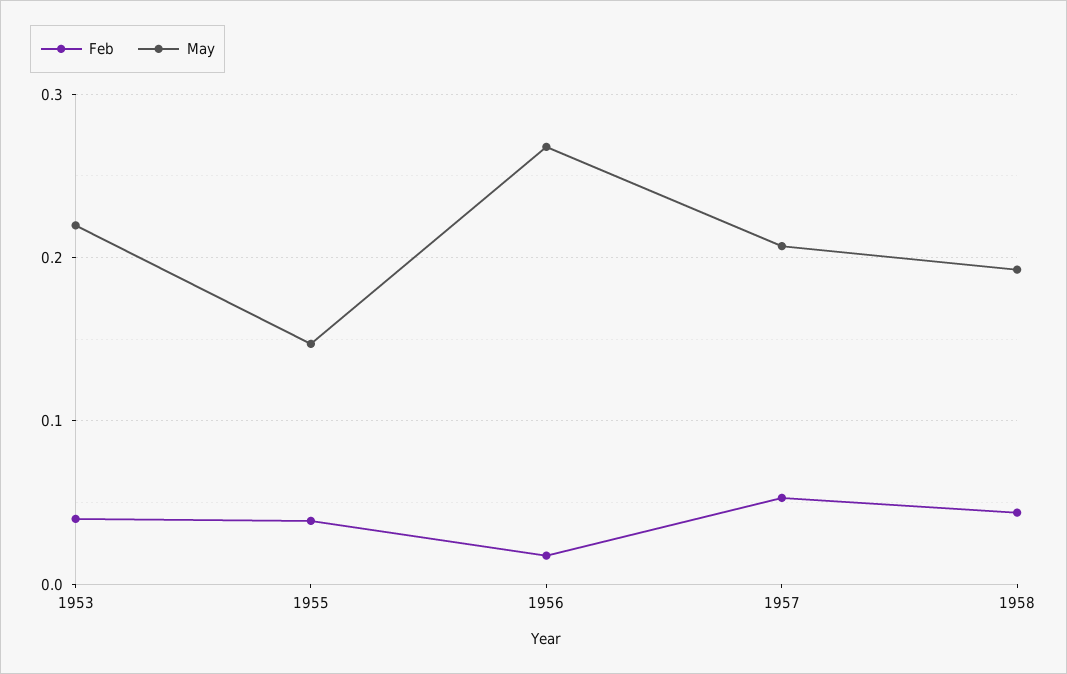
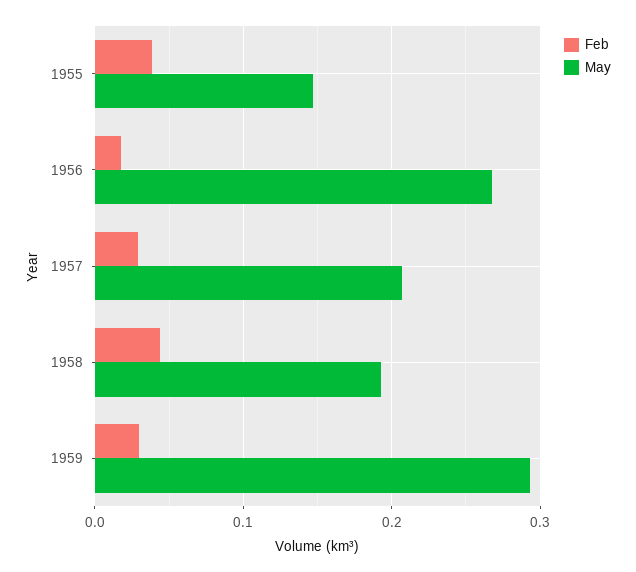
Feb, 1953: 0.04 -> none
May, 1953: 0.22 -> none
Feb, 1957: 0.05 -> 0.03
Feb, 1959: none -> 0.03
May, 1959: none -> 0.29

